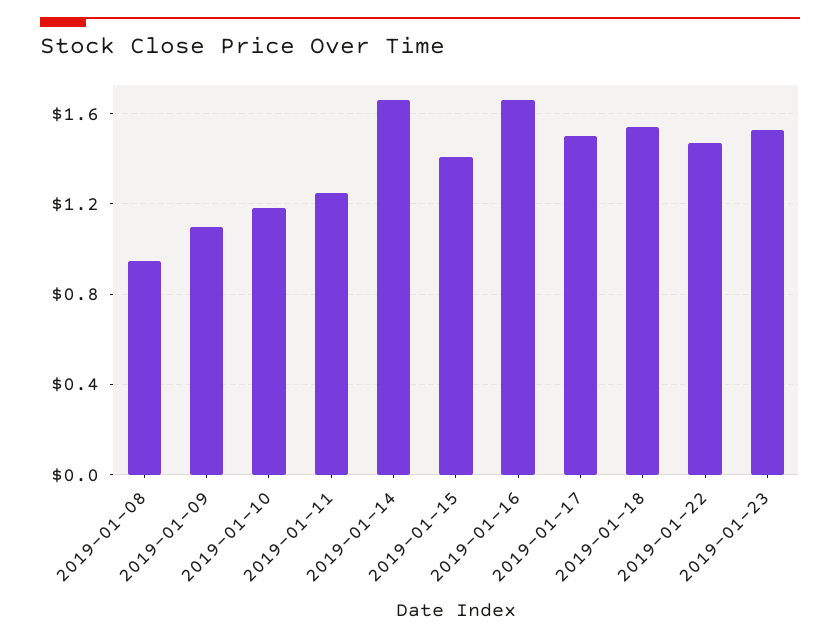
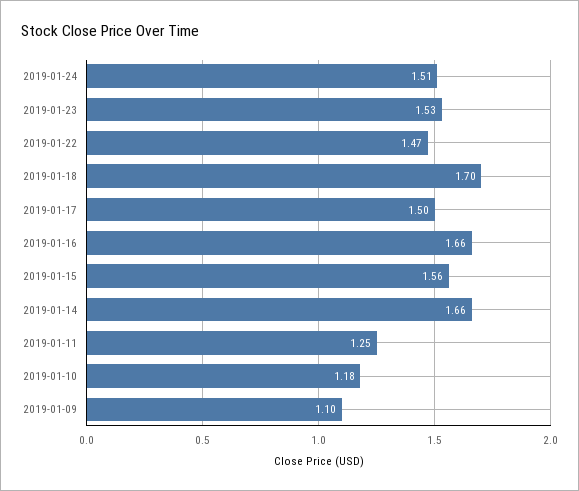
2019-01-08: 0.95 -> none
2019-01-15: 1.4 -> 1.56
2019-01-18: 1.55 -> 1.7
2019-01-24: none -> 1.51

